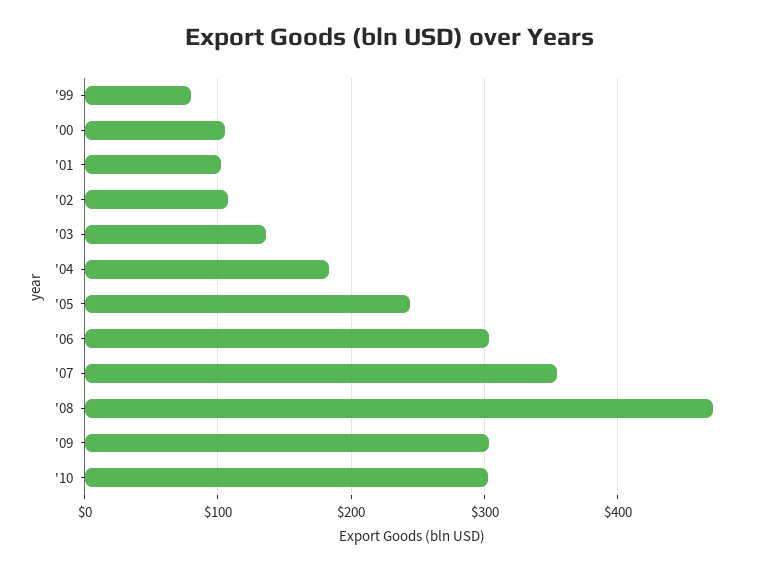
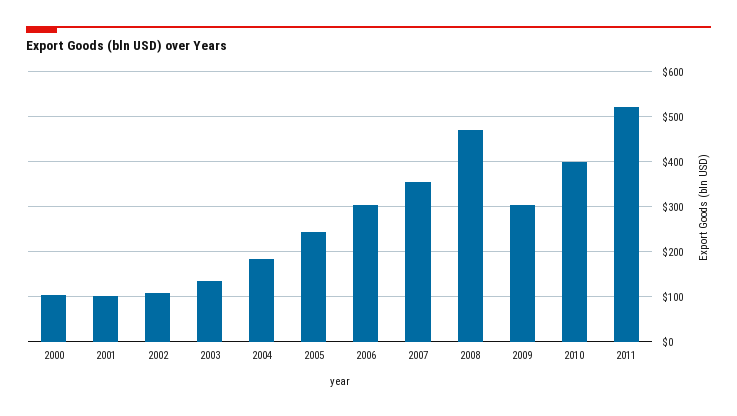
'99: 80 -> none
'10: 300 -> 400
2011: none -> 520

